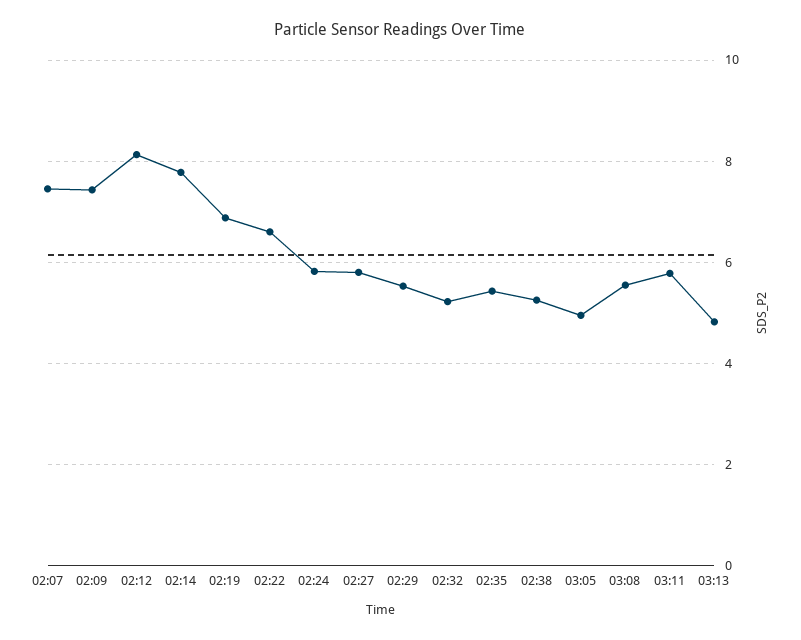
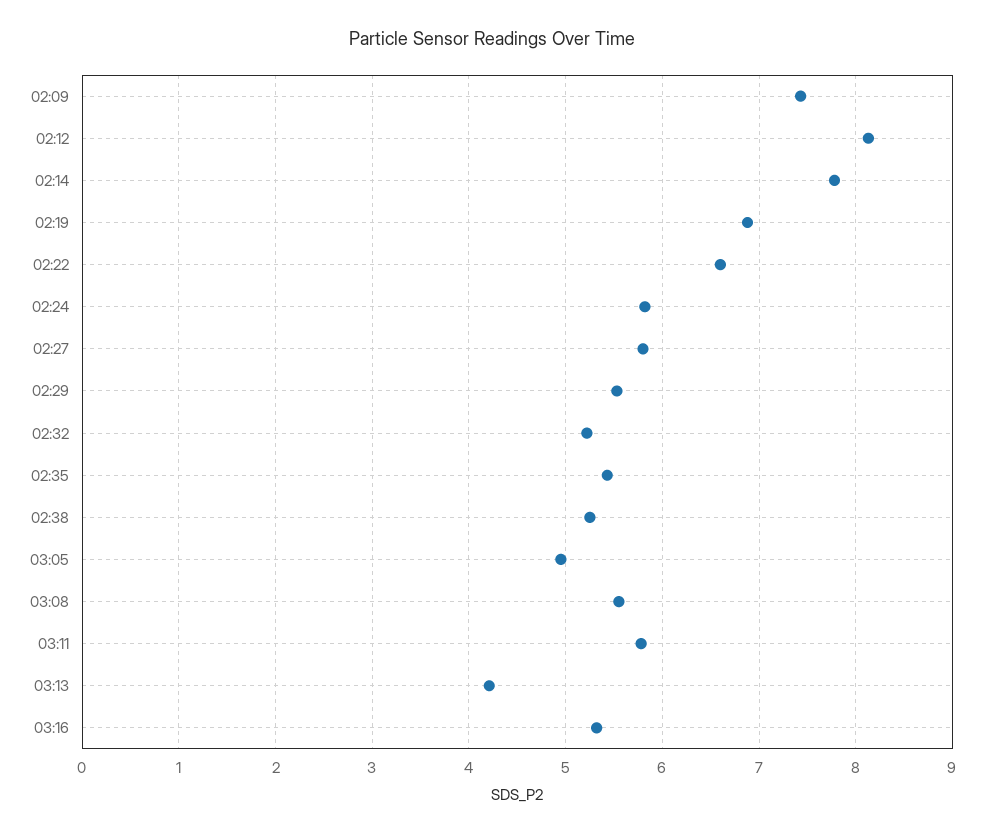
02:07: 7.4 -> none
03:13: 4.8 -> 4.2
03:16: none -> 5.3

